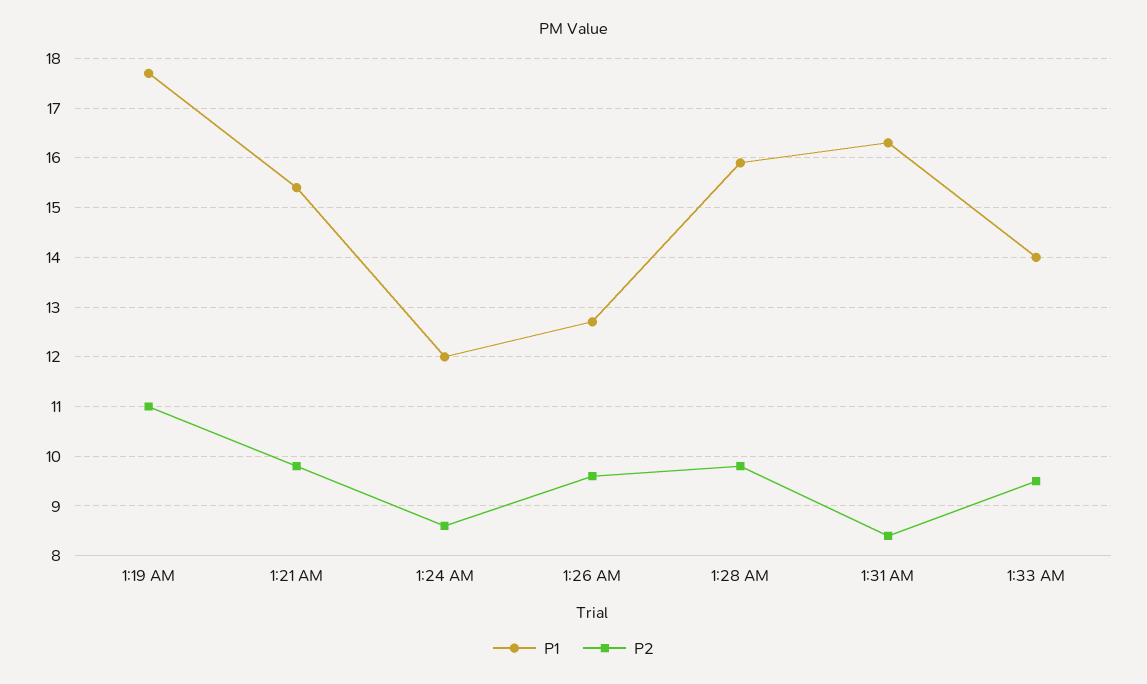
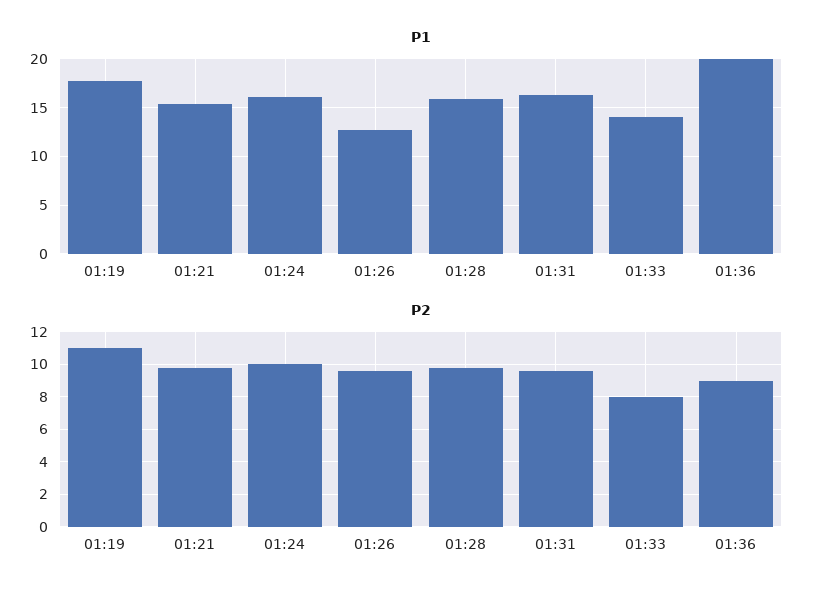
P1, 1:24 AM: 12 -> 16
P2, 1:24 AM: 8.5 -> 10
P2, 1:31 AM: 8.5 -> 9.5
P2, 1:33 AM: 9.5 -> 8
P1, 01:36: none -> 20
P2, 01:36: none -> 9

